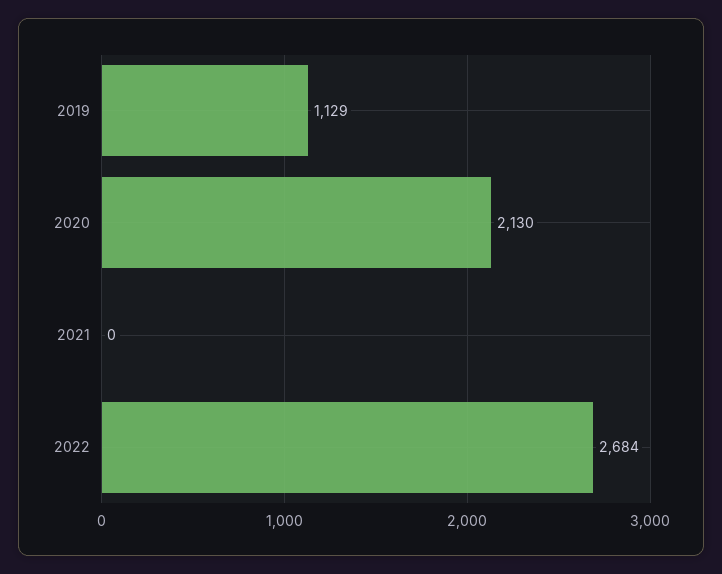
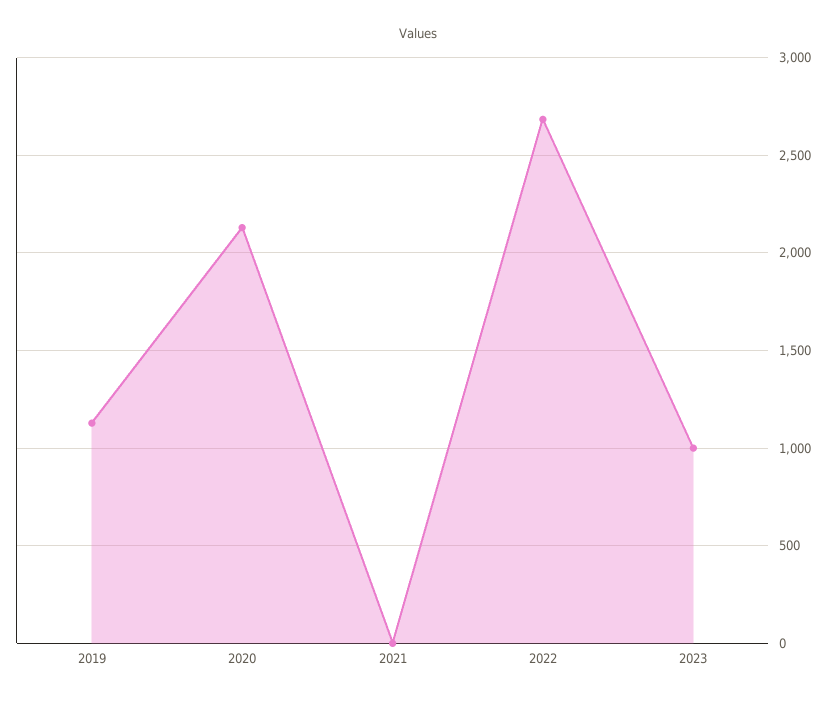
2023: none -> 1000

